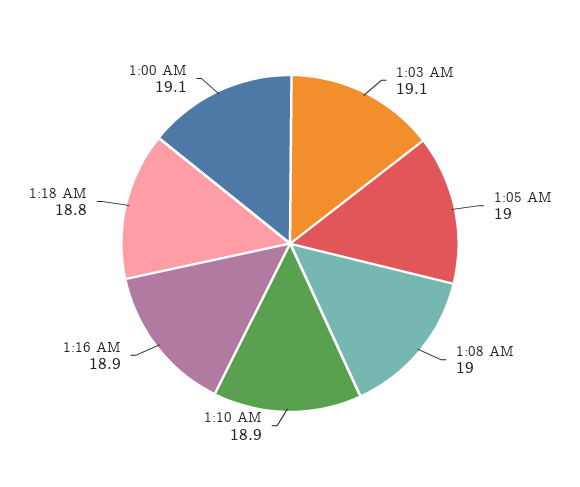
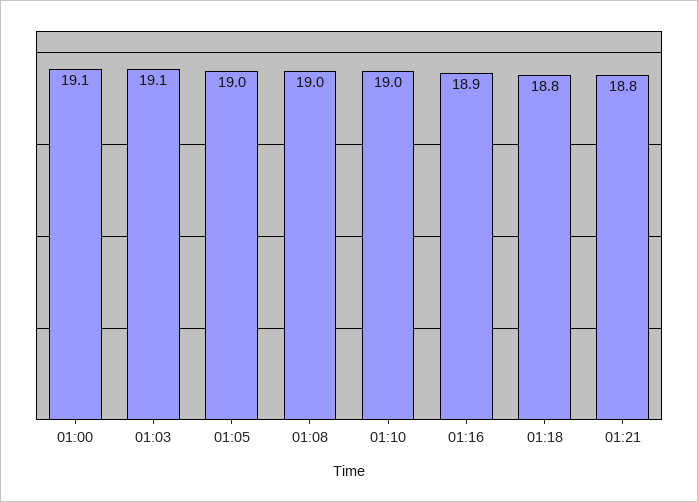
1:10 AM: 18.9 -> 19
01:21: none -> 18.8

